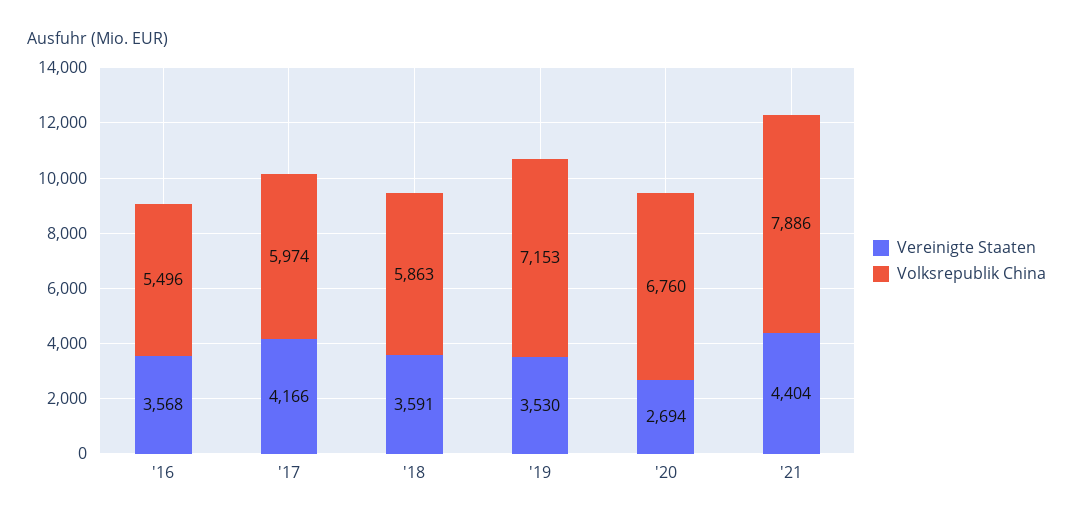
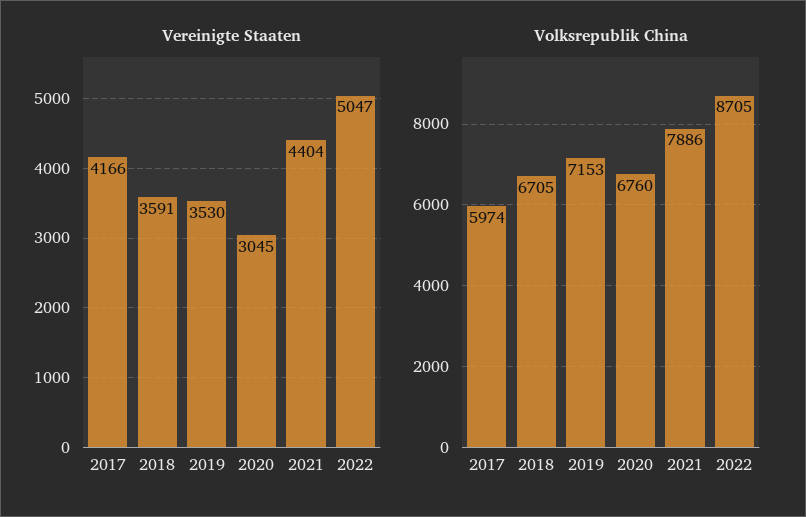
Vereinigte Staaten, '16: 3568 -> none
Volksrepublik China, '16: 5496 -> none
Volksrepublik China, '18: 5863 -> 6705
Vereinigte Staaten, '20: 2694 -> 3045
Vereinigte Staaten, 2022: none -> 5047
Volksrepublik China, 2022: none -> 8705

